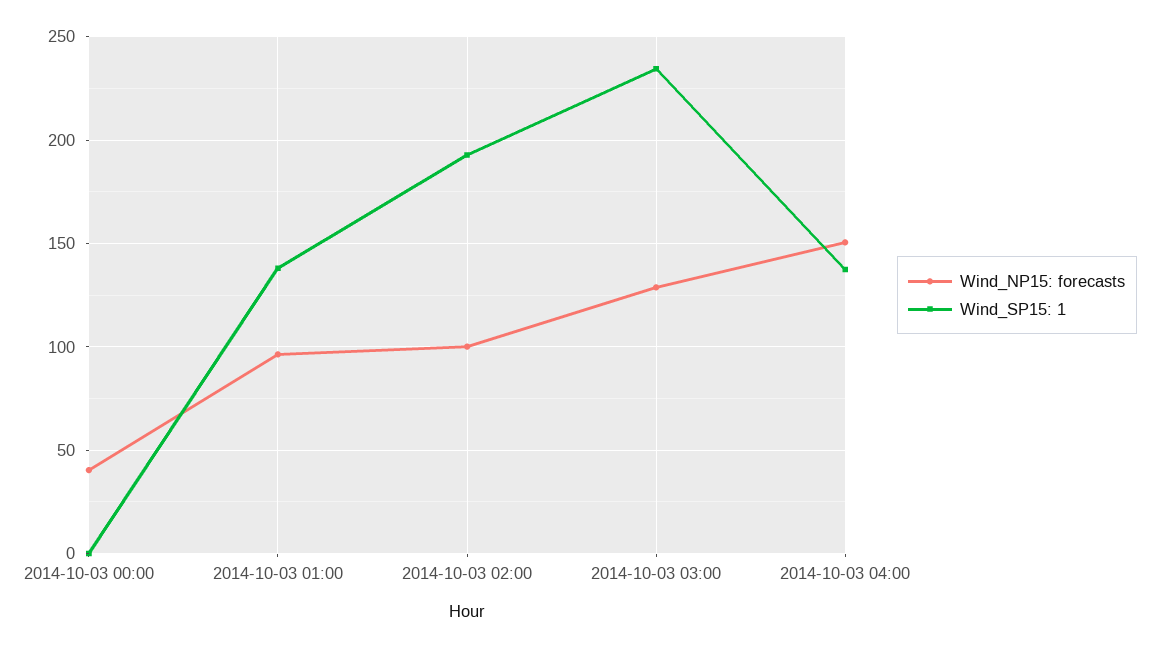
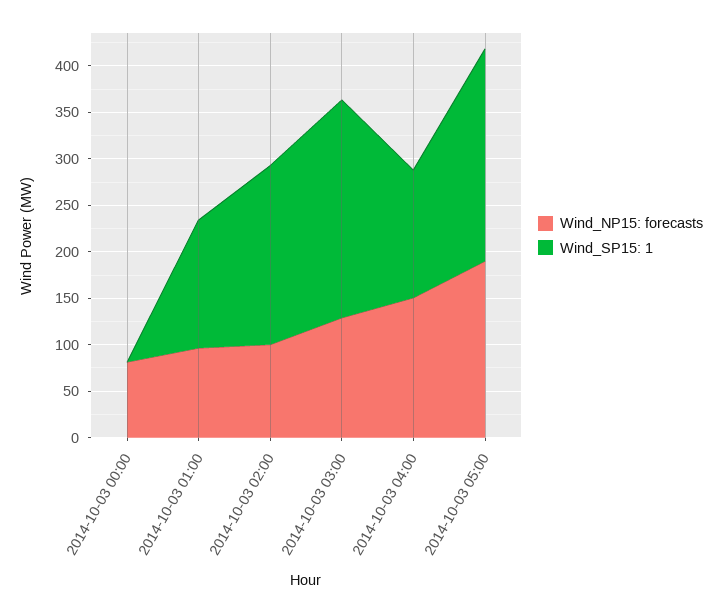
Wind_NP15: forecasts, 2014-10-03 00:00: 40 -> 80
Wind_NP15: forecasts, 2014-10-03 05:00: none -> 190
Wind_SP15: 1, 2014-10-03 05:00: none -> 230

